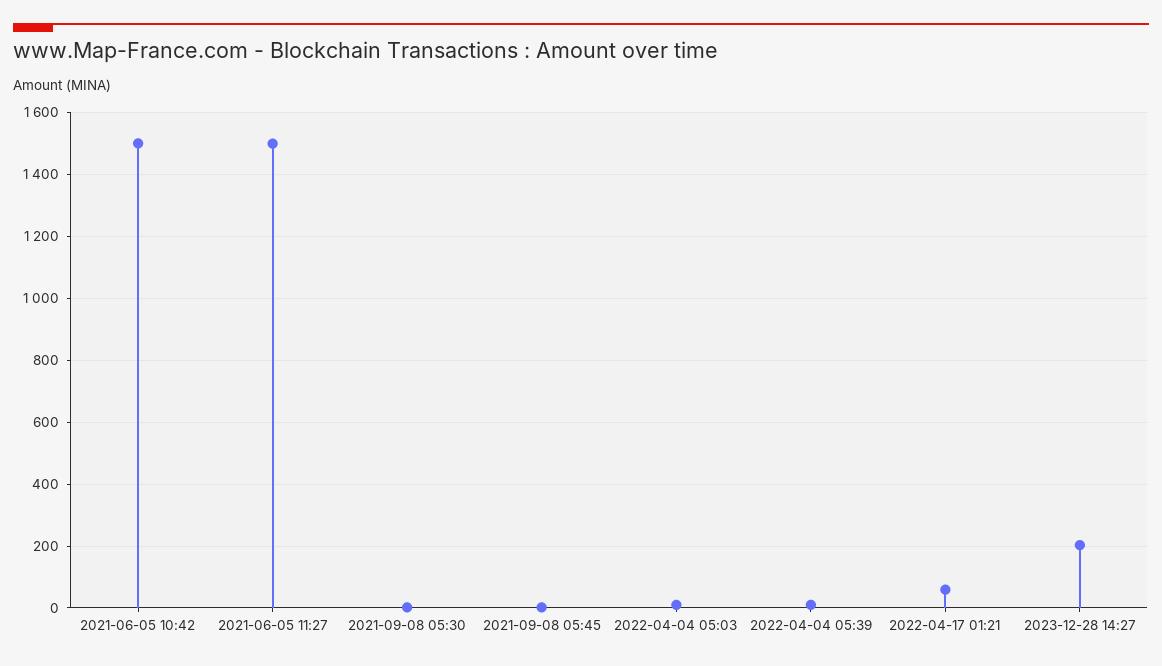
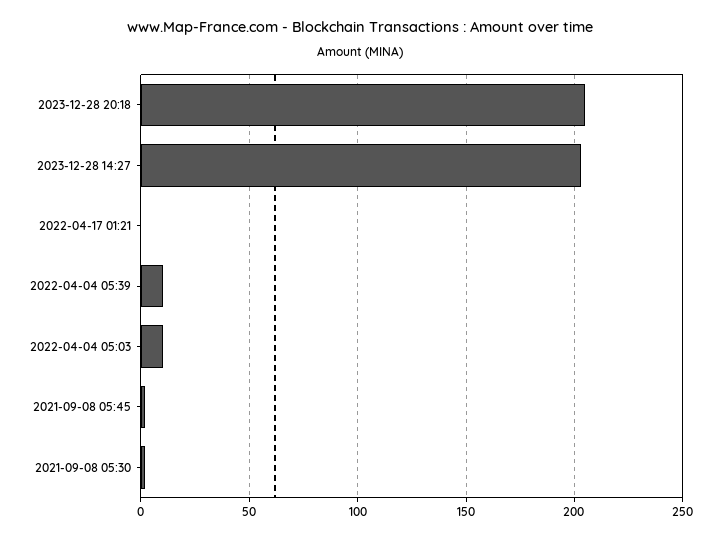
2021-06-05 10:42: 1500 -> none
2021-06-05 11:27: 1500 -> none
2022-04-17 01:21: 60 -> 0
2023-12-28 20:18: none -> 205

